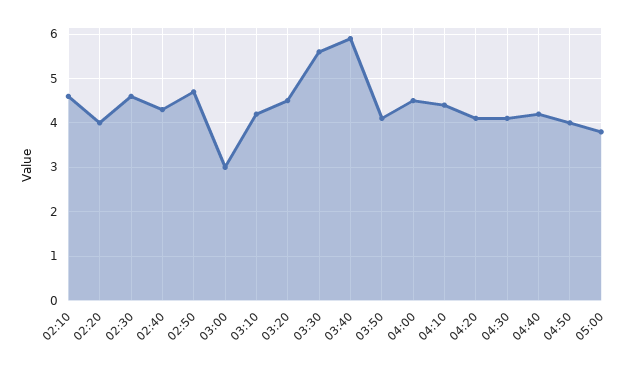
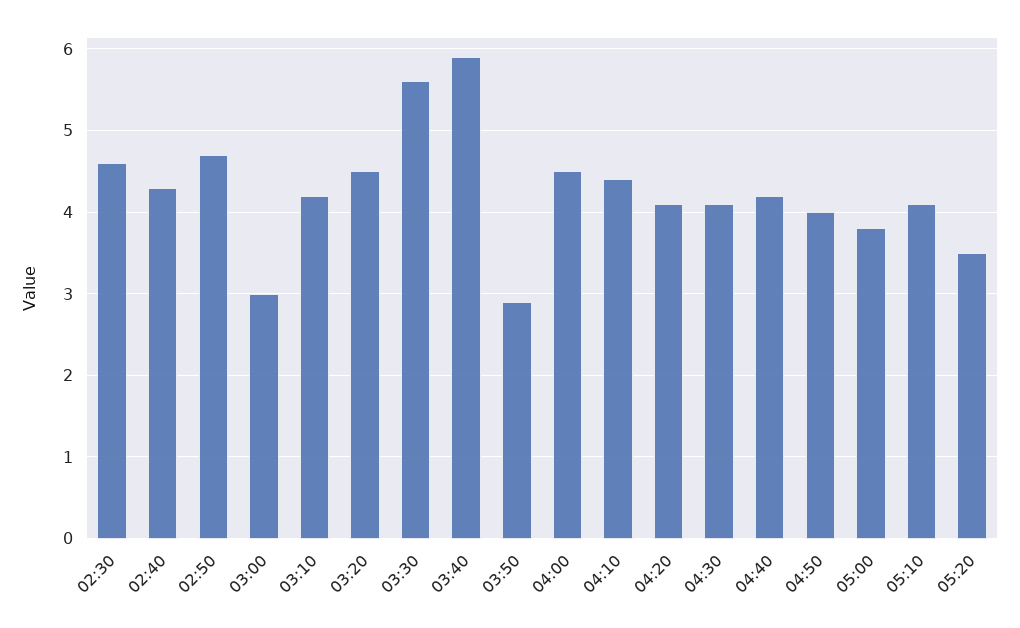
02:10: 4.5 -> none
02:20: 4 -> none
03:50: 4 -> 2.9
05:10: none -> 4.1
05:20: none -> 3.5

